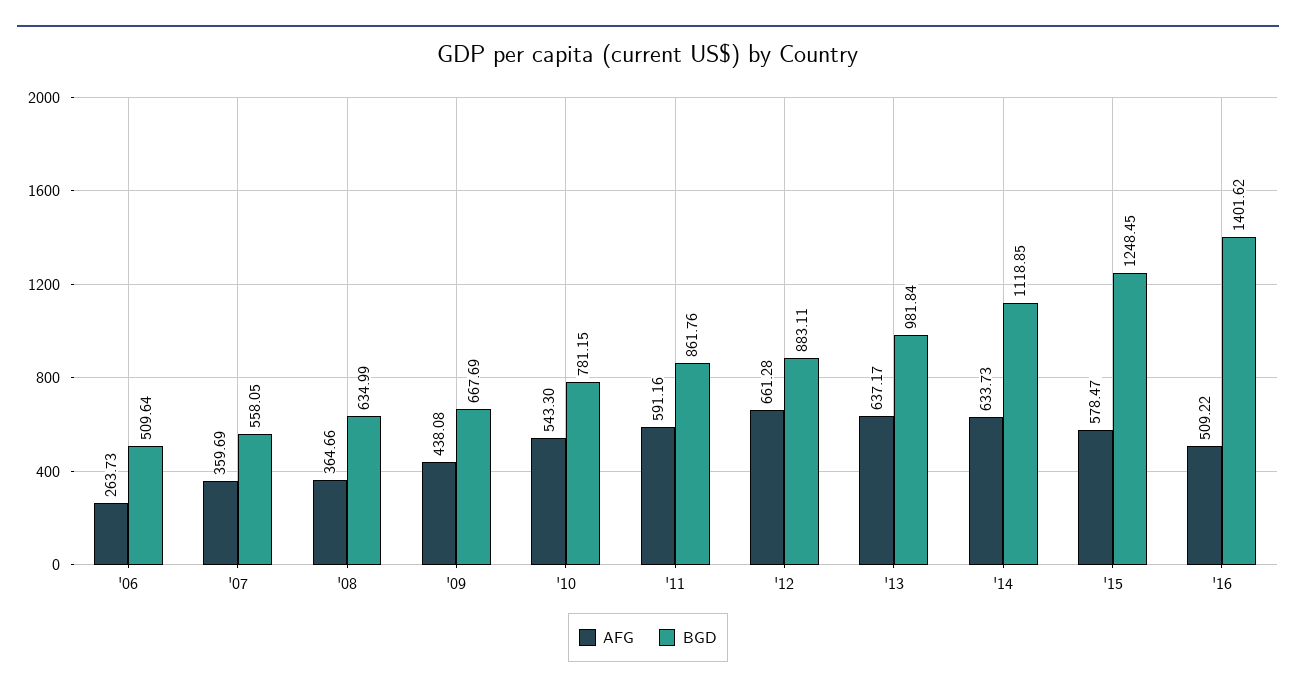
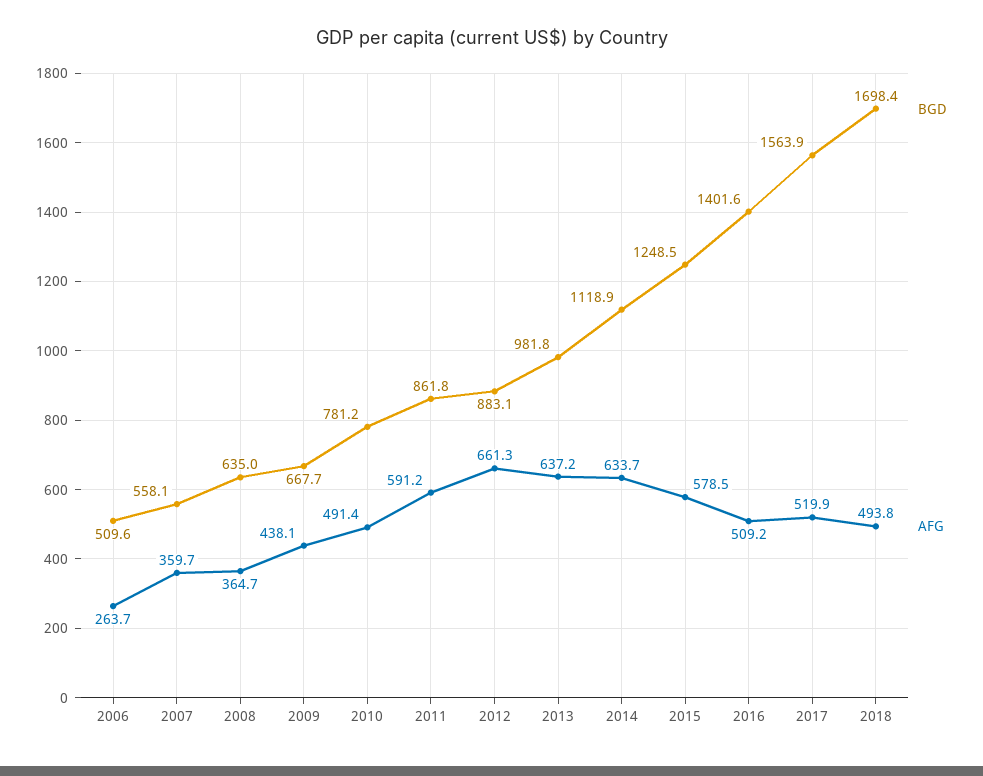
AFG, '10: 543.3 -> 491.4
BGD, 2017: none -> 1563.9
AFG, 2017: none -> 519.9
BGD, 2018: none -> 1698.4
AFG, 2018: none -> 493.8

